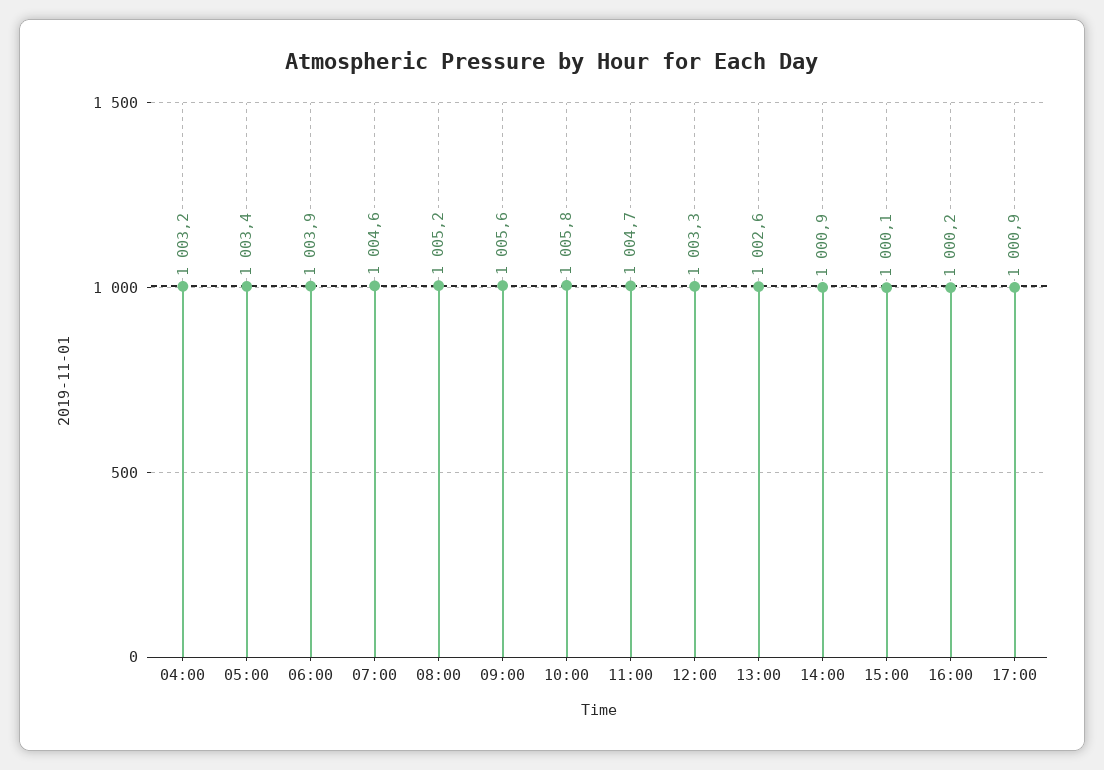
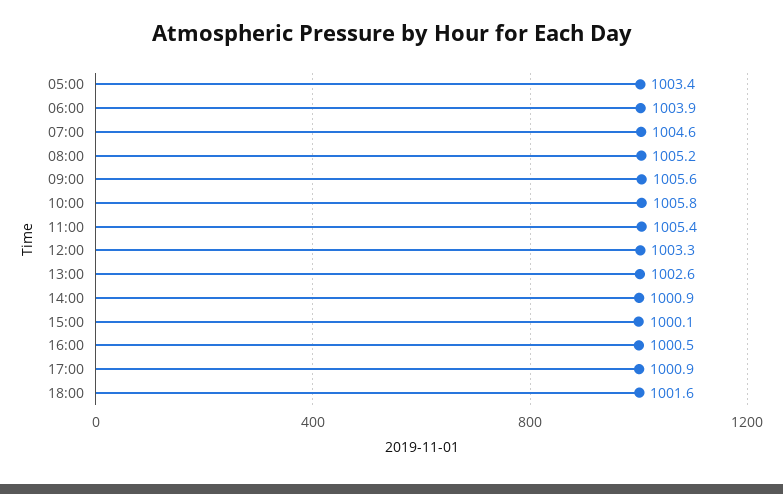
04:00: 1003.2 -> none
11:00: 1004.7 -> 1005.4
16:00: 1000.2 -> 1000.5
18:00: none -> 1001.6

